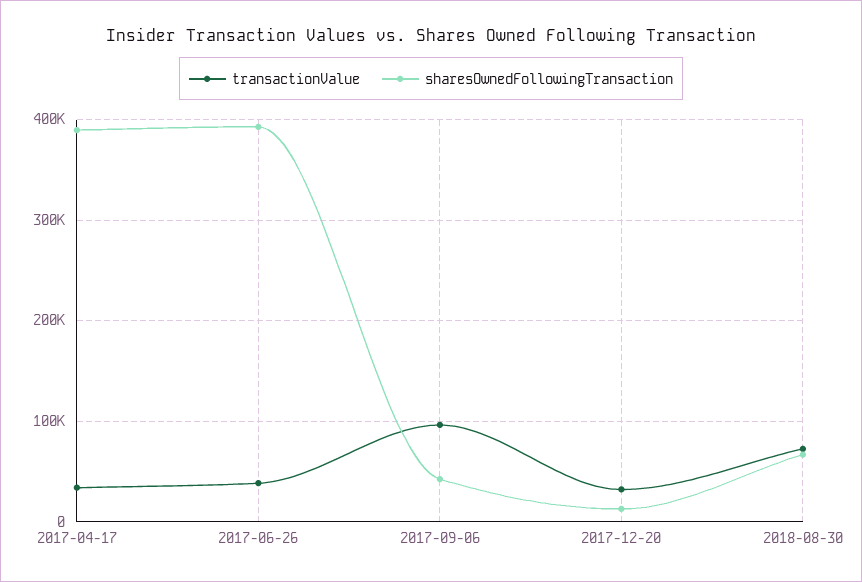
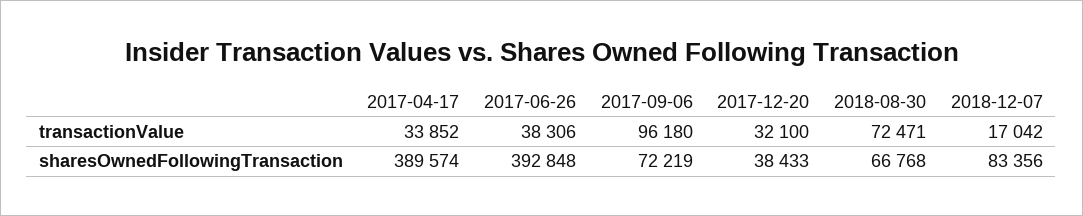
sharesOwnedFollowingTransaction, 2017-09-06: 40000 -> 72219
sharesOwnedFollowingTransaction, 2017-12-20: 10000 -> 38433
transactionValue, 2018-12-07: none -> 17042
sharesOwnedFollowingTransaction, 2018-12-07: none -> 83356

